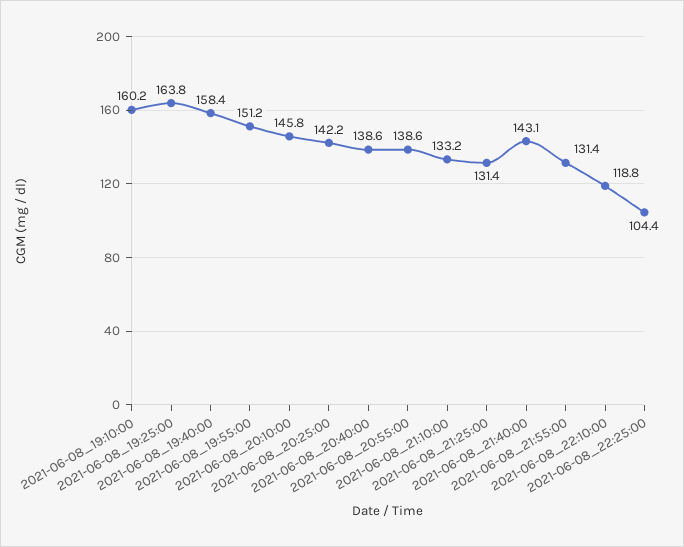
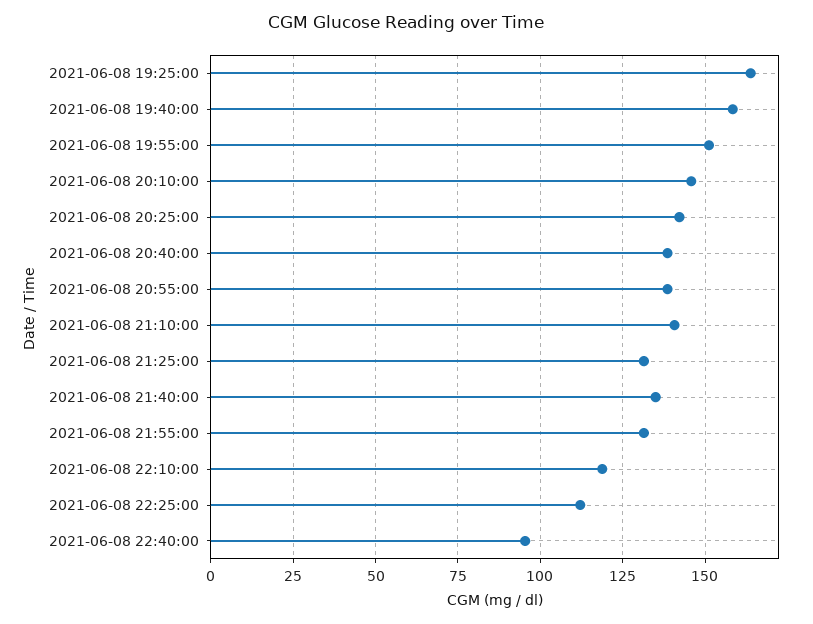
2021-06-08_19:10:00: 160.2 -> none
2021-06-08_21:10:00: 133.2 -> 140
2021-06-08_21:40:00: 143.1 -> 135
2021-06-08_22:25:00: 104.4 -> 112.5
2021-06-08 22:40:00: none -> 95

